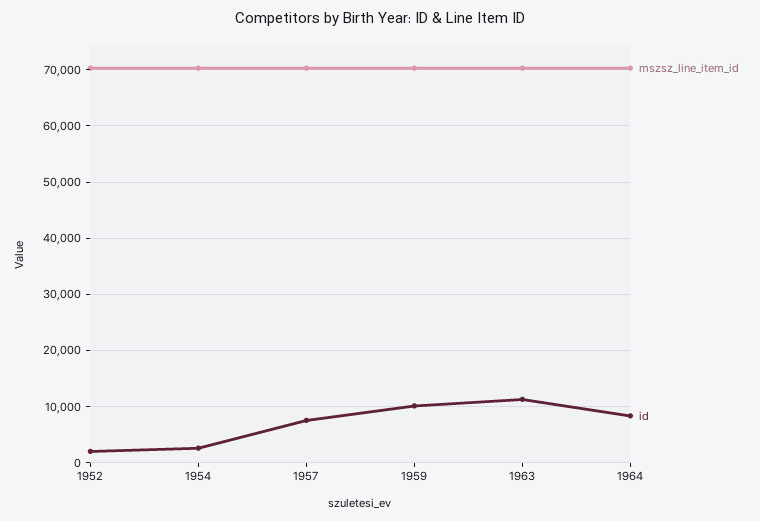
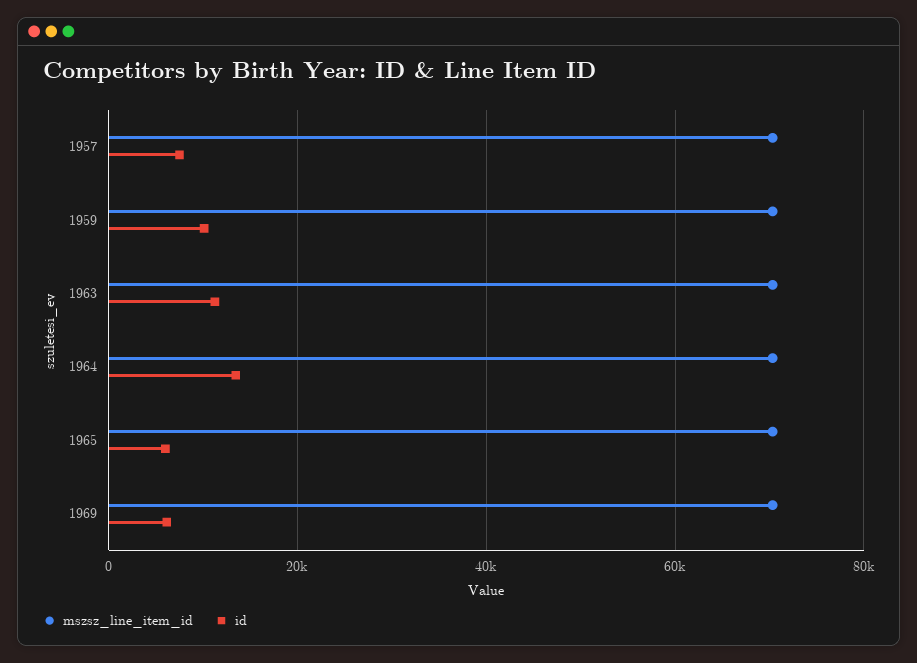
mszsz_line_item_id, 1952: 70000 -> none
id, 1952: 2000 -> none
mszsz_line_item_id, 1954: 70000 -> none
id, 1954: 2000 -> none
id, 1964: 8000 -> 14000
mszsz_line_item_id, 1965: none -> 70000
id, 1965: none -> 6000
mszsz_line_item_id, 1969: none -> 70000
id, 1969: none -> 6000

